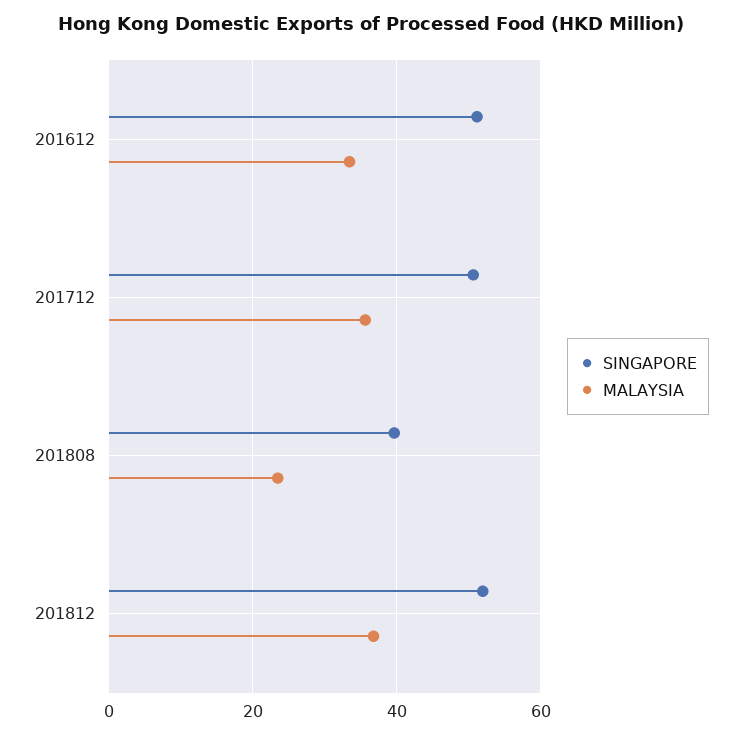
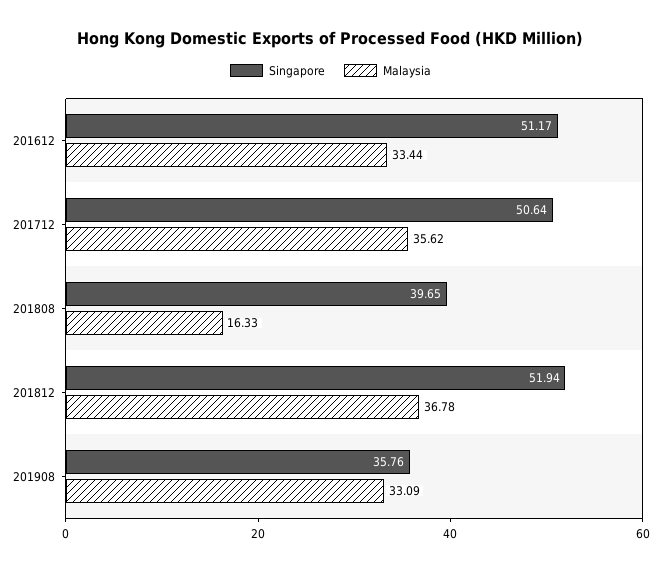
MALAYSIA, 201808: 24 -> 16.33
SINGAPORE, 201908: none -> 35.76
MALAYSIA, 201908: none -> 33.09

